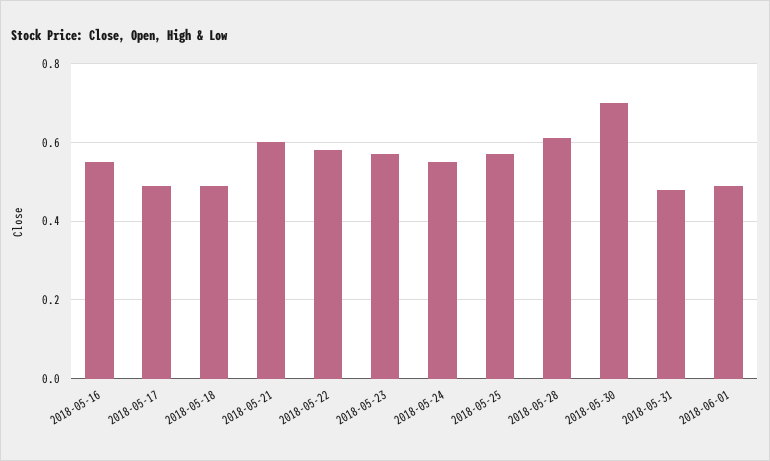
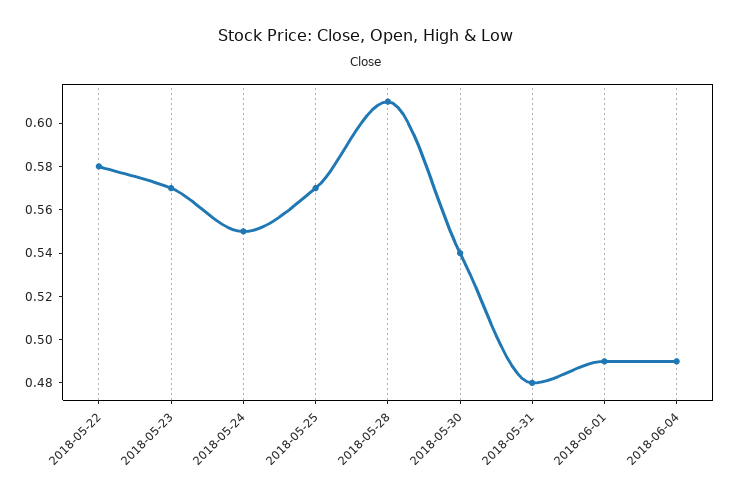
2018-05-16: 0.55 -> none
2018-05-17: 0.5 -> none
2018-05-18: 0.5 -> none
2018-05-21: 0.6 -> none
2018-05-30: 0.7 -> 0.54
2018-06-04: none -> 0.49

